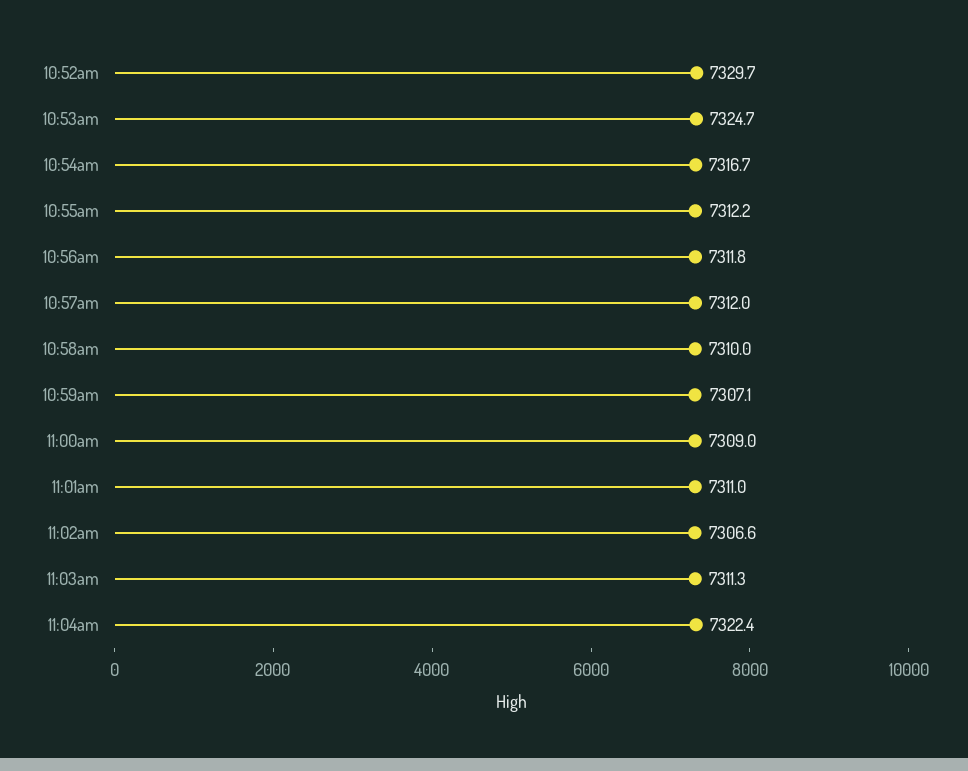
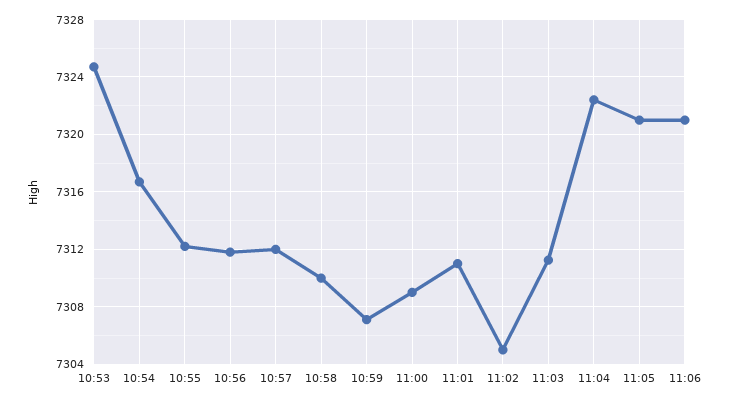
10:52am: 7329.7 -> none
11:02am: 7306.6 -> 7305
11:05: none -> 7321
11:06: none -> 7321

